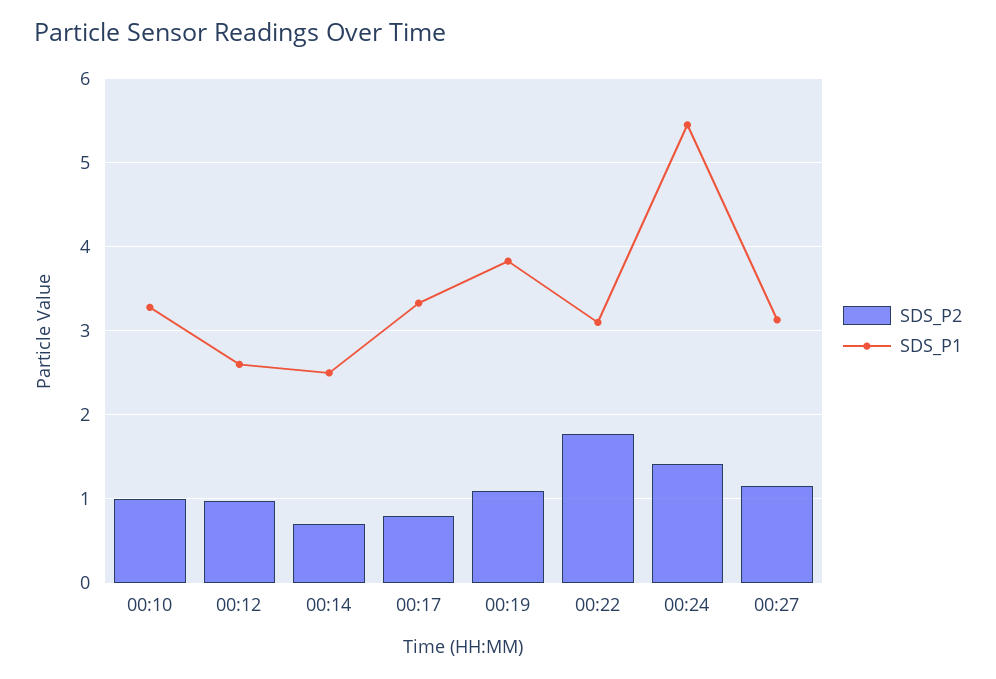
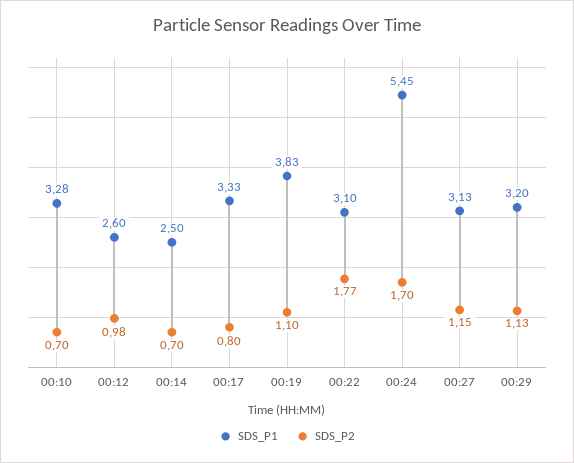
SDS_P2, 00:10: 1 -> 0.7
SDS_P2, 00:24: 1.4 -> 1.7
SDS_P1, 00:29: none -> 3.2
SDS_P2, 00:29: none -> 1.13

